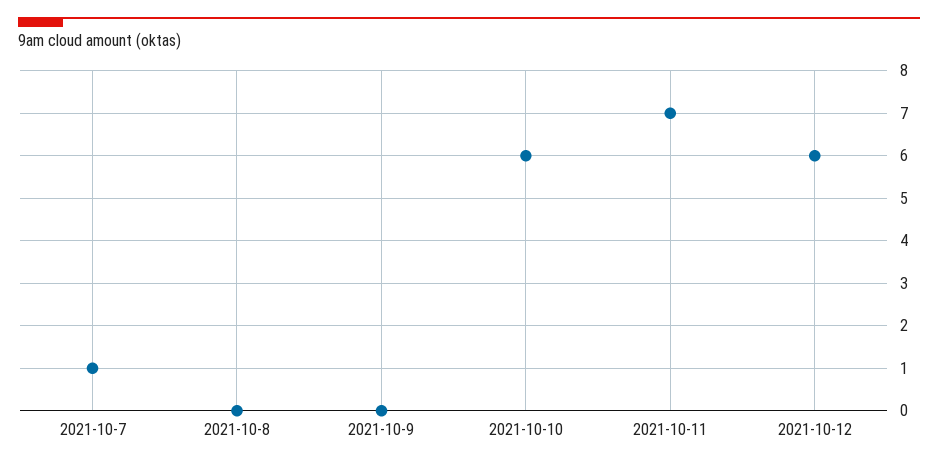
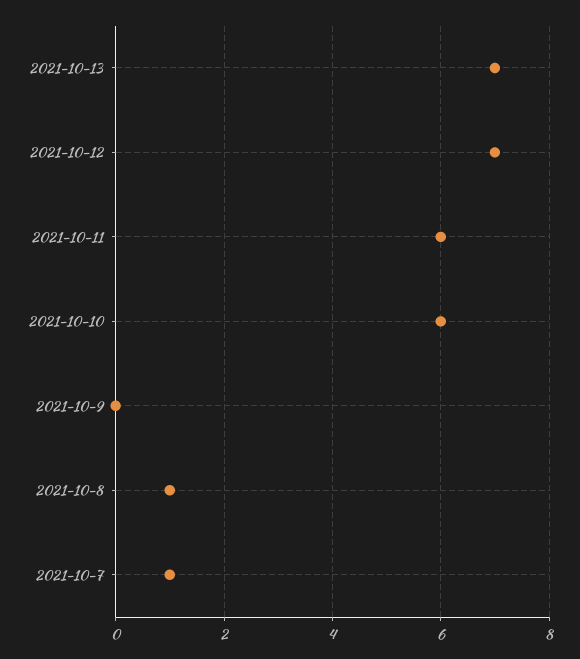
2021-10-8: 0 -> 1
2021-10-11: 7 -> 6
2021-10-12: 6 -> 7
2021-10-13: none -> 7

